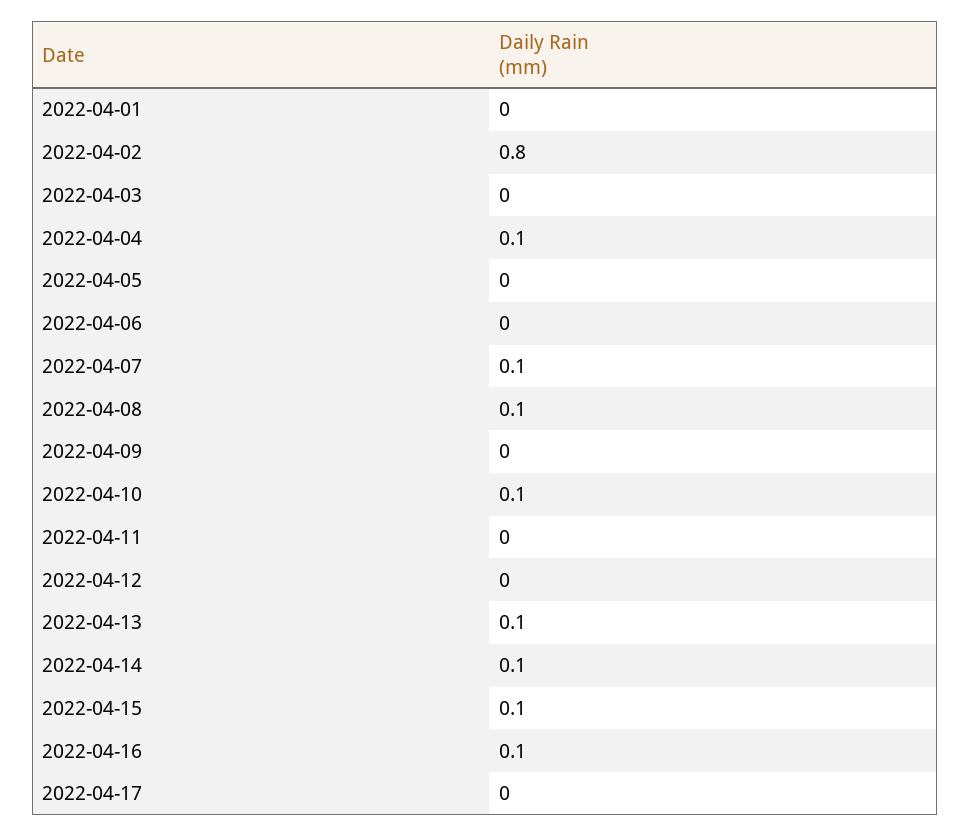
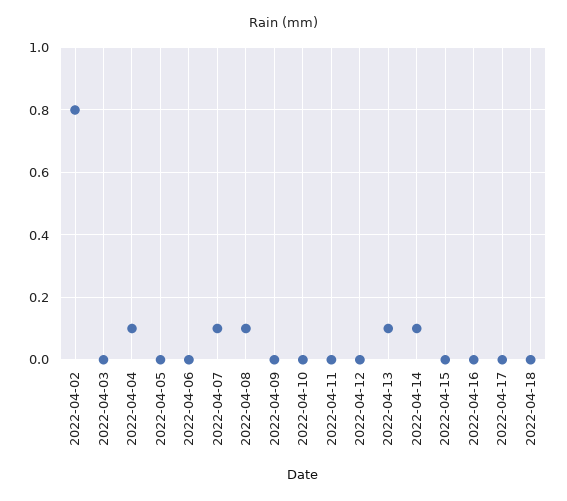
2022-04-01: 0 -> none
2022-04-10: 0.1 -> 0
2022-04-15: 0.1 -> 0
2022-04-16: 0.1 -> 0
2022-04-18: none -> 0

